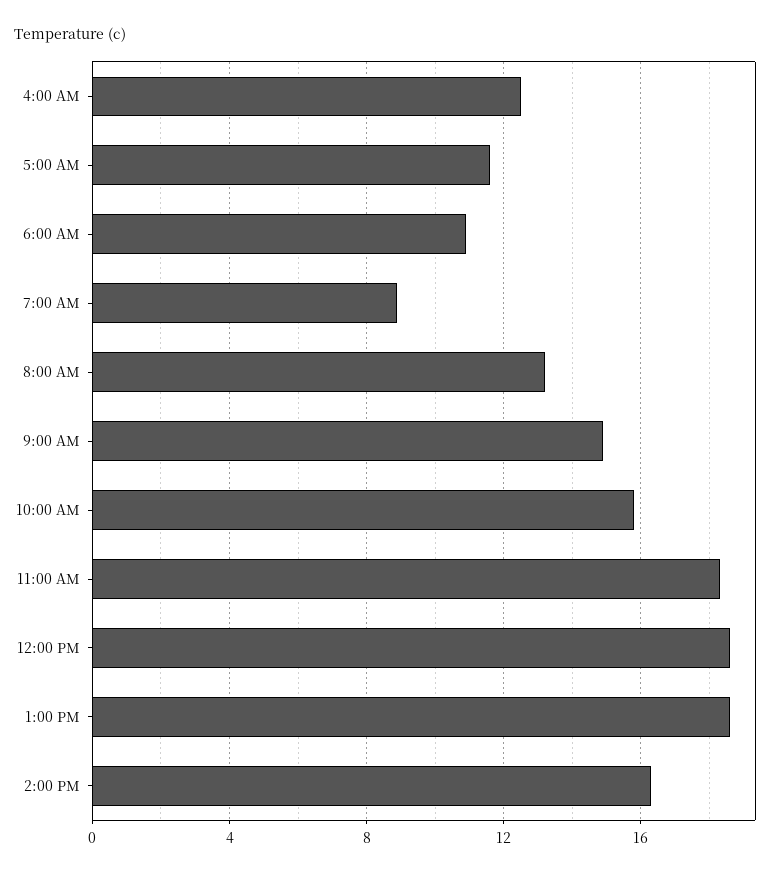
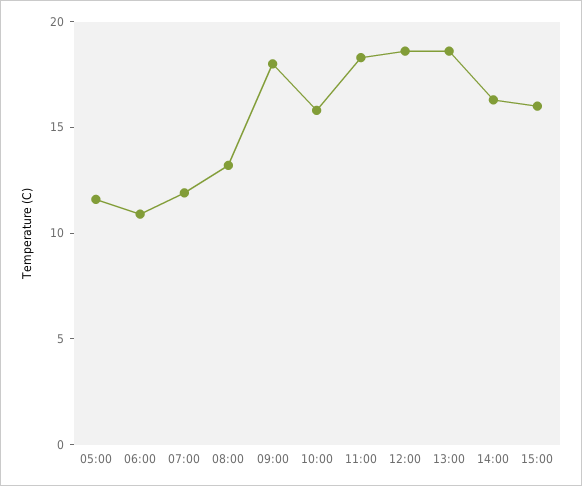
4:00 AM: 12.5 -> none
7:00 AM: 9 -> 12
9:00 AM: 15 -> 18
15:00: none -> 16

